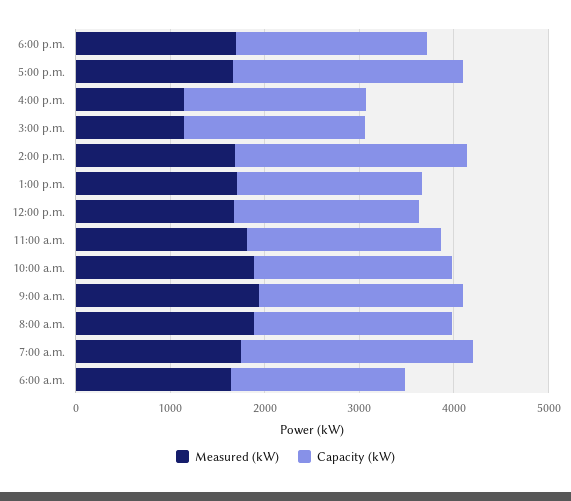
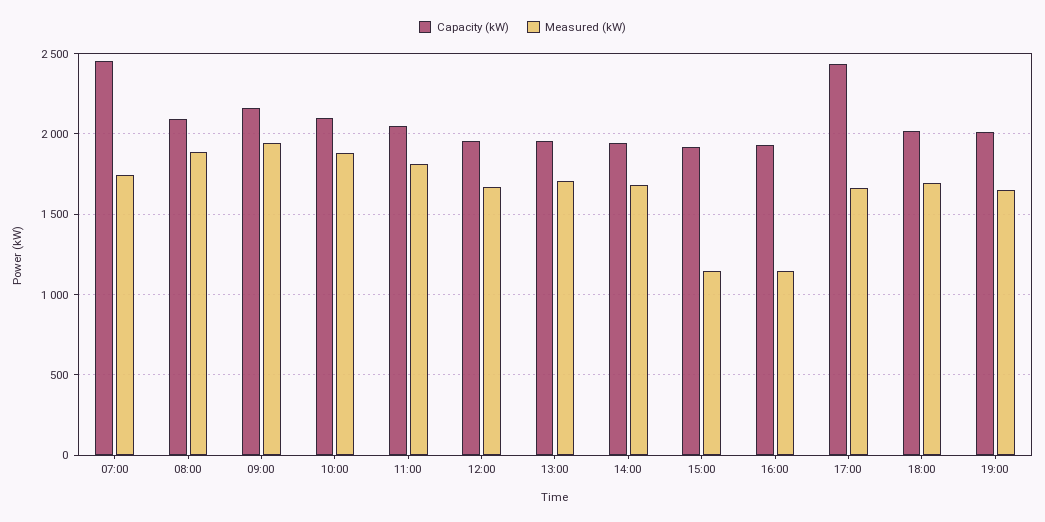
Capacity (kW), 2:00 p.m.: 2400 -> 1950
Measured (kW), 6:00 a.m.: 1600 -> none
Capacity (kW), 6:00 a.m.: 1800 -> none
Capacity (kW), 19:00: none -> 2000
Measured (kW), 19:00: none -> 1650

